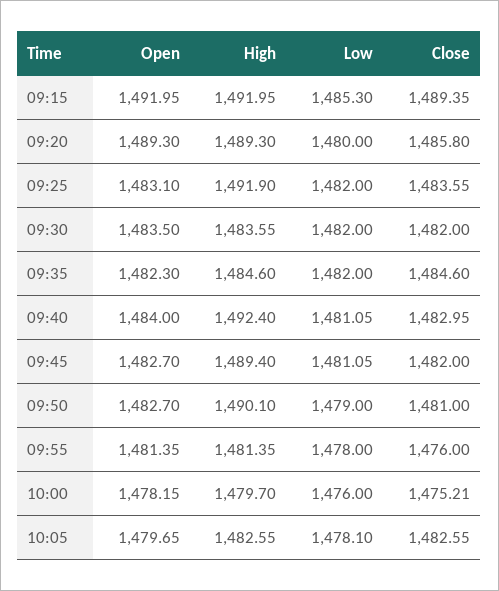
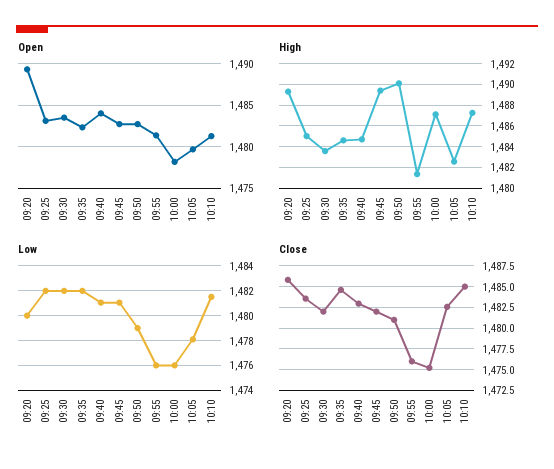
Open, 09:15: 1491.95 -> none
High, 09:15: 1491.95 -> none
Low, 09:15: 1485.3 -> none
Close, 09:15: 1489.35 -> none
High, 09:25: 1491.9 -> 1485
High, 09:40: 1492.4 -> 1485
Low, 09:55: 1478 -> 1476
High, 10:00: 1479.7 -> 1487
Open, 10:10: none -> 1481
High, 10:10: none -> 1487
Low, 10:10: none -> 1481.5
Close, 10:10: none -> 1485

